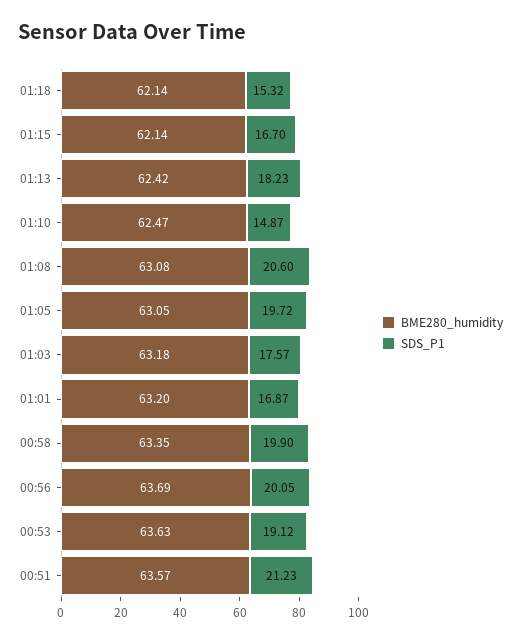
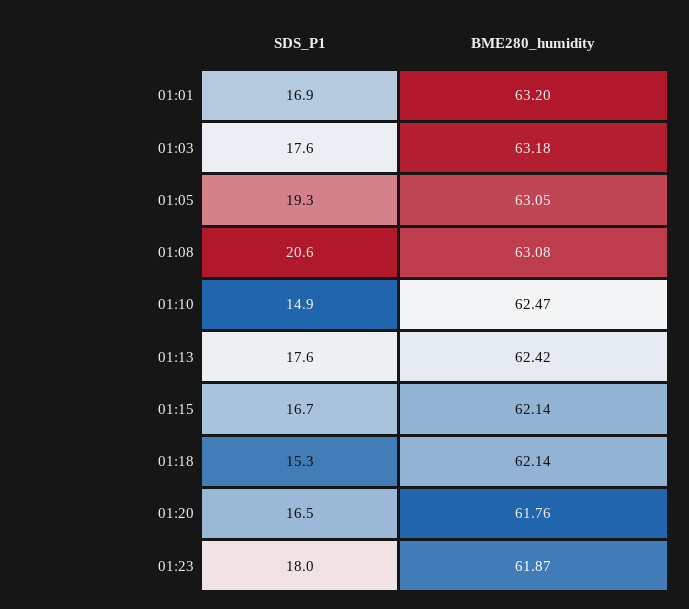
SDS_P1, 01:13: 18.23 -> 17.6
SDS_P1, 01:05: 19.72 -> 19.3
BME280_humidity, 00:58: 63.35 -> none
SDS_P1, 00:58: 19.9 -> none
BME280_humidity, 00:56: 63.69 -> none
SDS_P1, 00:56: 20.05 -> none
BME280_humidity, 00:53: 63.63 -> none
SDS_P1, 00:53: 19.12 -> none
BME280_humidity, 00:51: 63.57 -> none
SDS_P1, 00:51: 21.23 -> none
SDS_P1, 01:20: none -> 16.5
BME280_humidity, 01:20: none -> 61.76
SDS_P1, 01:23: none -> 18
BME280_humidity, 01:23: none -> 61.87

